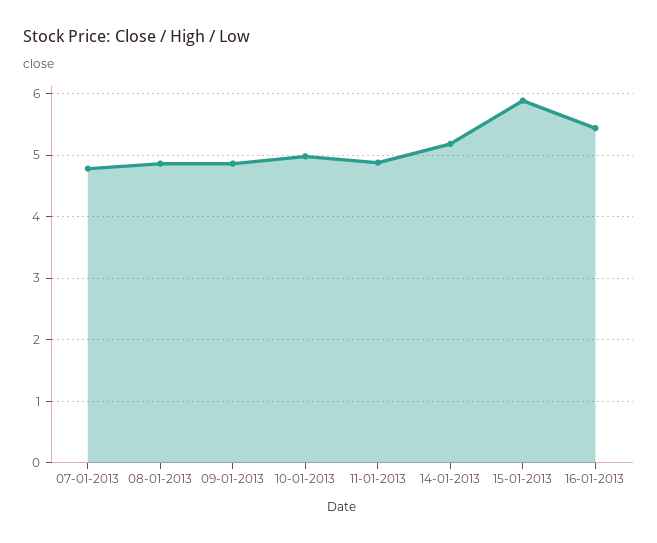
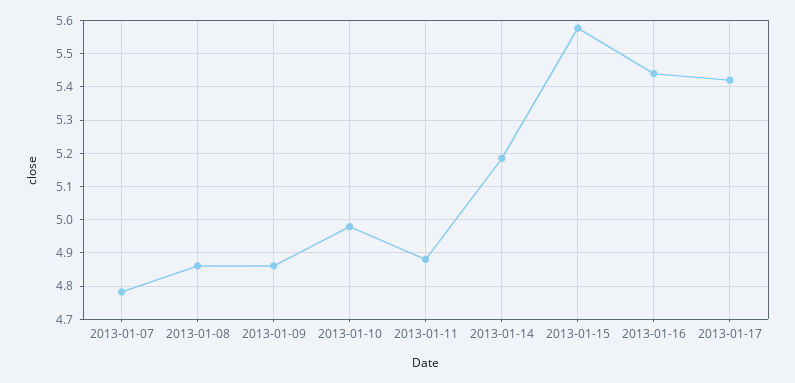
15-01-2013: 5.9 -> 5.58
2013-01-17: none -> 5.42

